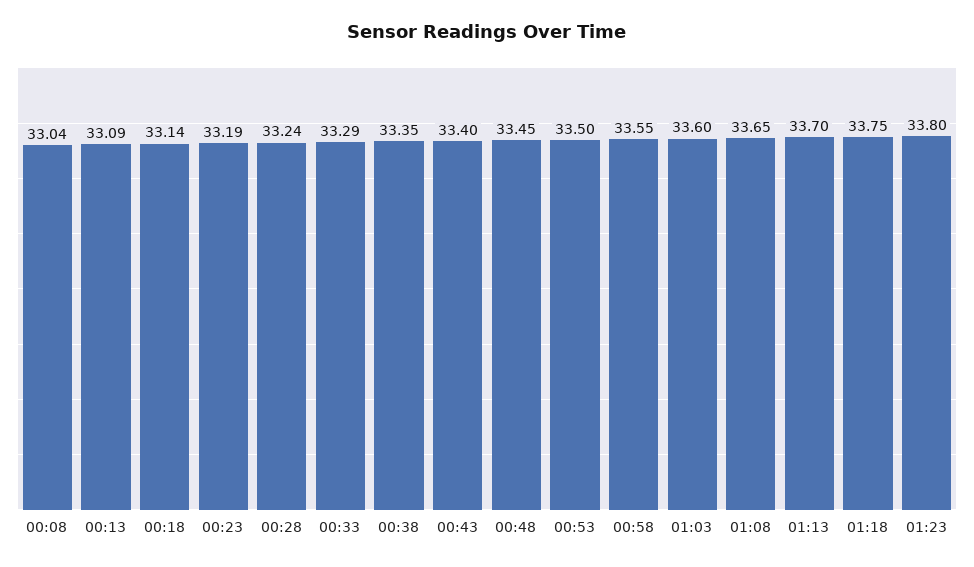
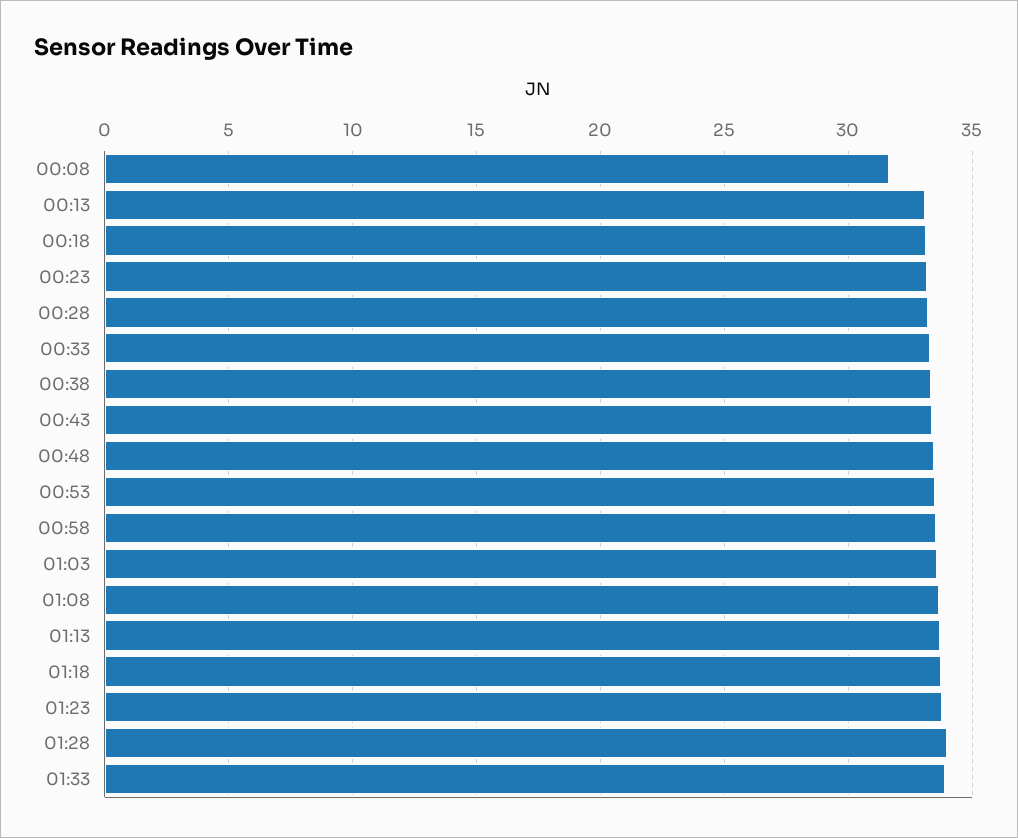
00:08: 33.04 -> 31.5
01:28: none -> 34
01:33: none -> 34

